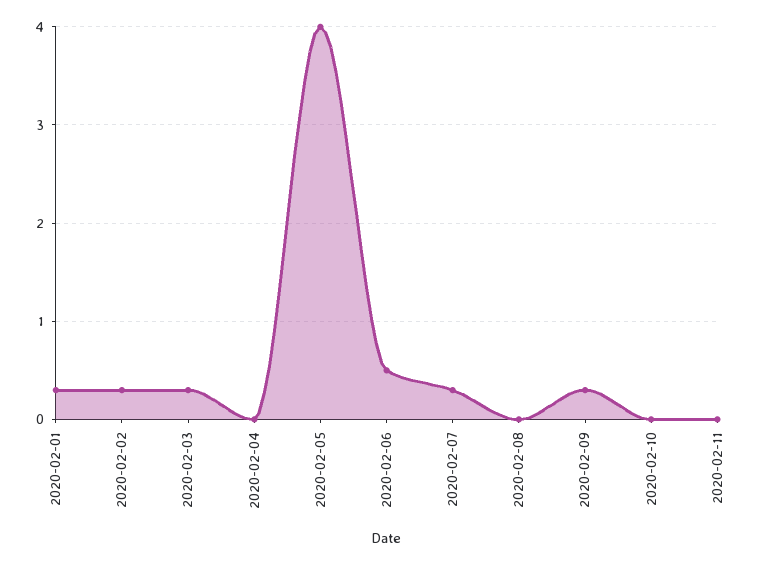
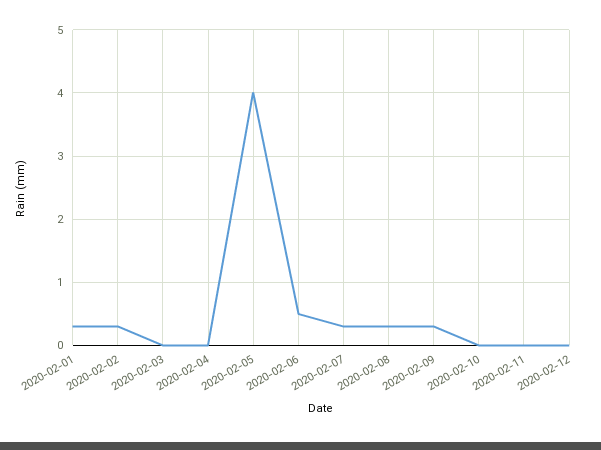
2020-02-03: 0.3 -> 0
2020-02-08: 0 -> 0.3
2020-02-12: none -> 0

